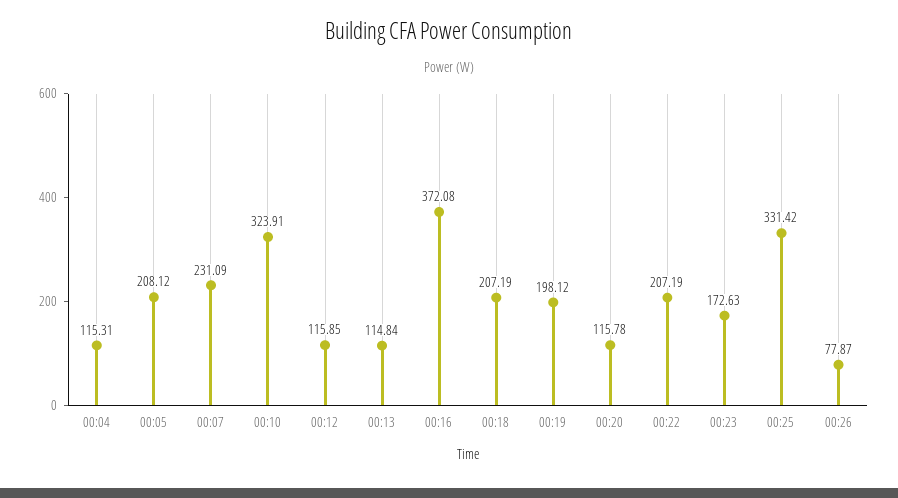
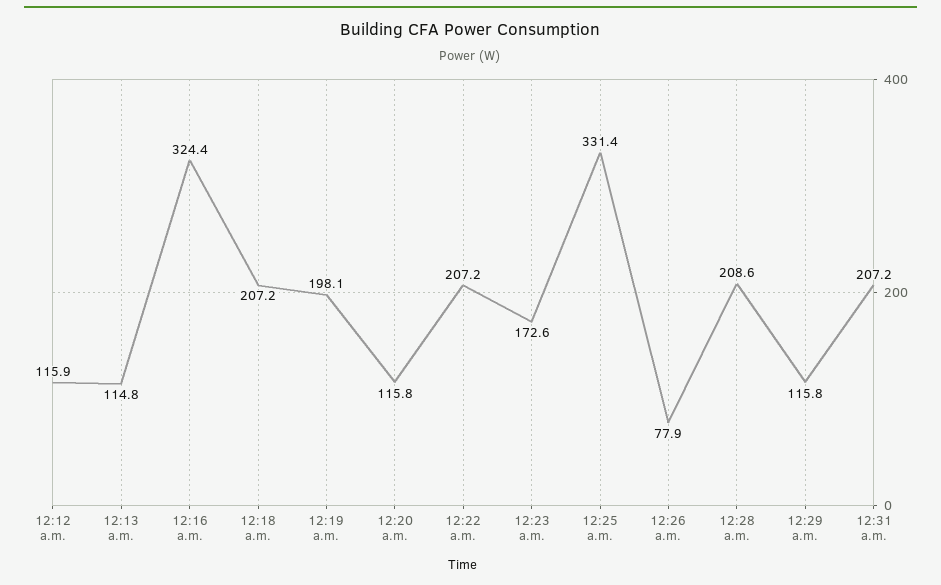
00:04: 115.31 -> none
00:05: 208.12 -> none
00:07: 231.09 -> none
00:10: 323.91 -> none
00:16: 372.08 -> 324.4
12:28 a.m.: none -> 208.6
12:29 a.m.: none -> 115.8
12:31 a.m.: none -> 207.2

